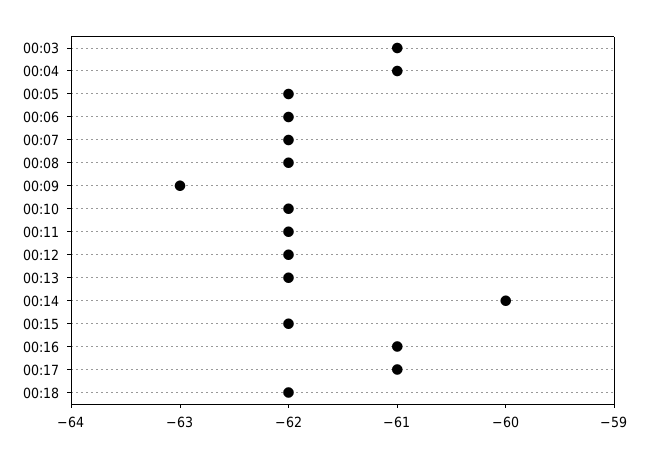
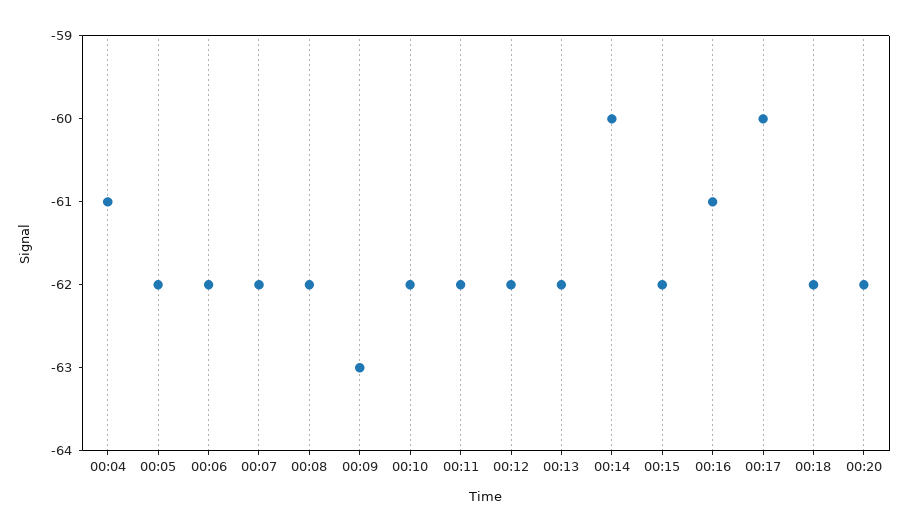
00:03: -61 -> none
00:17: -61 -> -60
00:20: none -> -62

